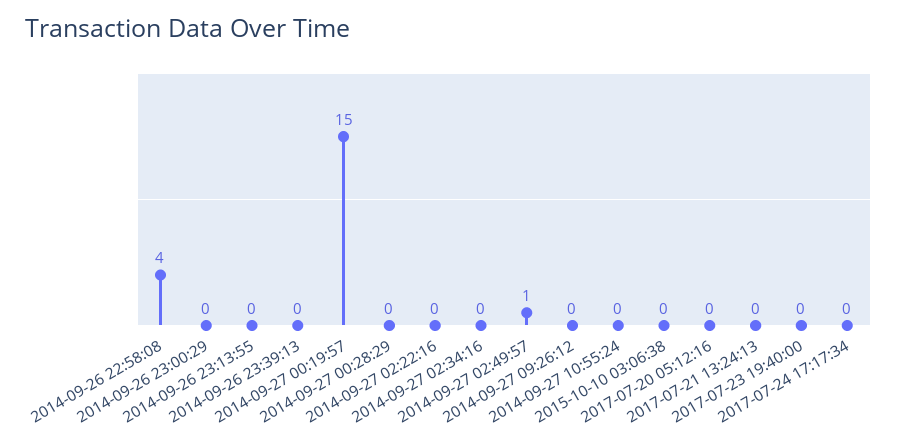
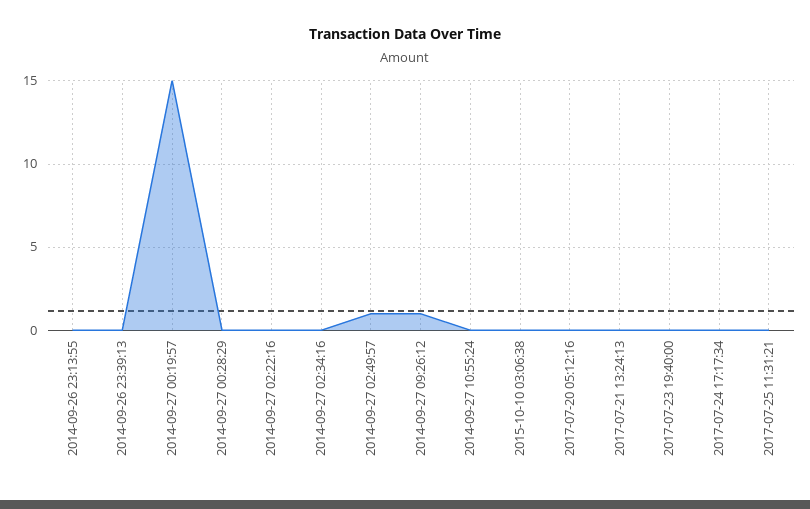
2014-09-26 22:58:08: 4 -> none
2014-09-26 23:00:29: 0 -> none
2014-09-27 09:26:12: 0 -> 1
2017-07-25 11:31:21: none -> 0

